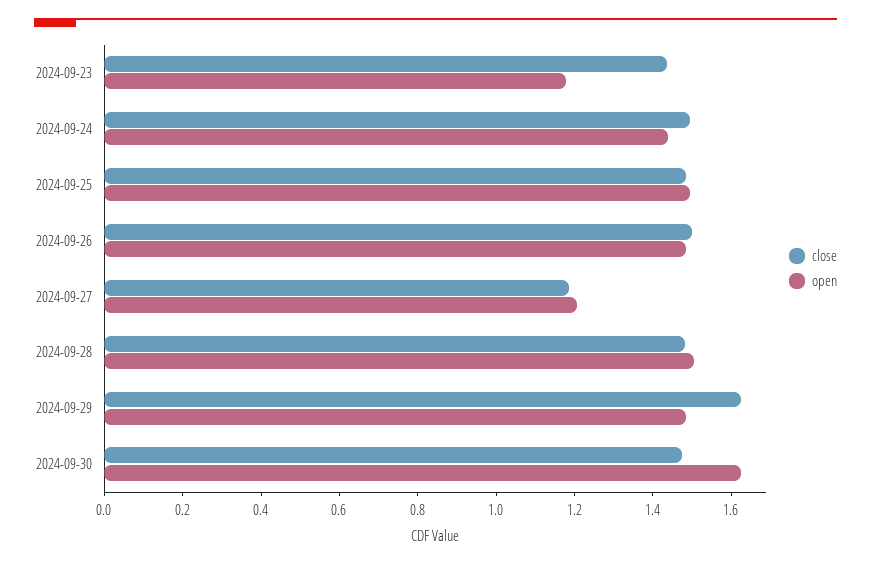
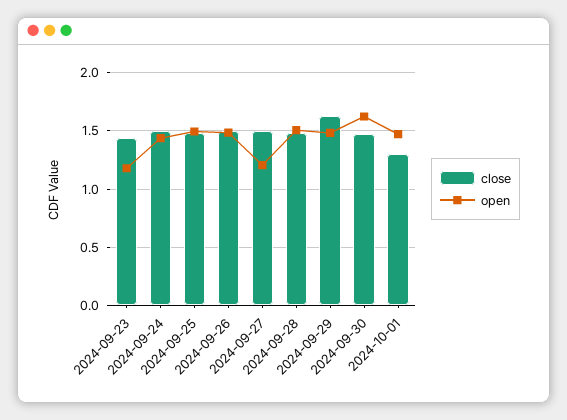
close, 2024-09-27: 1.2 -> 1.5
close, 2024-10-01: none -> 1.3
open, 2024-10-01: none -> 1.5

